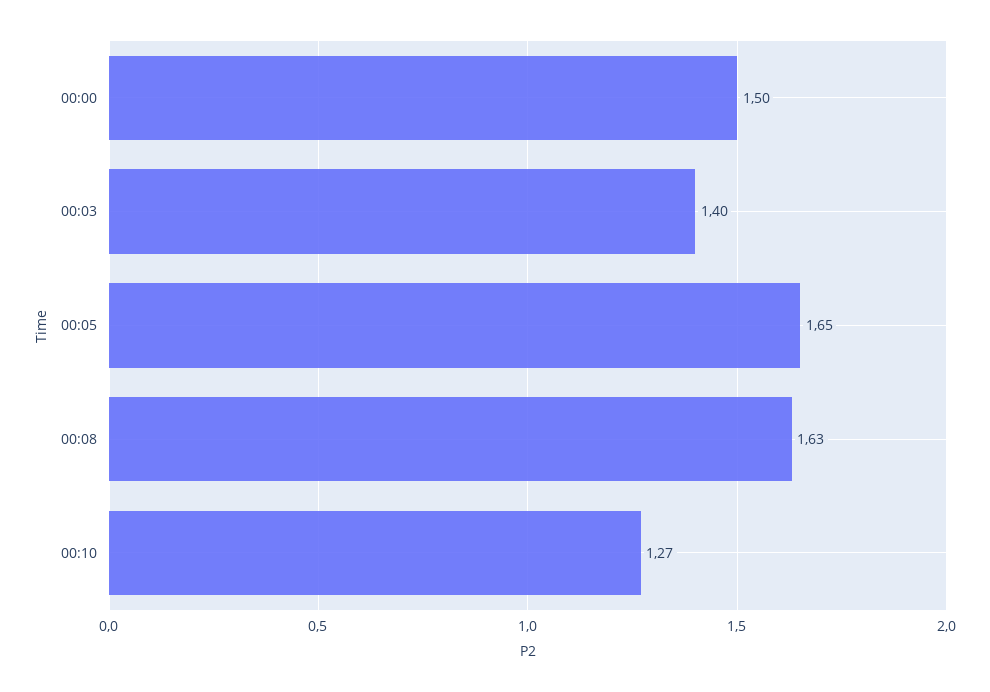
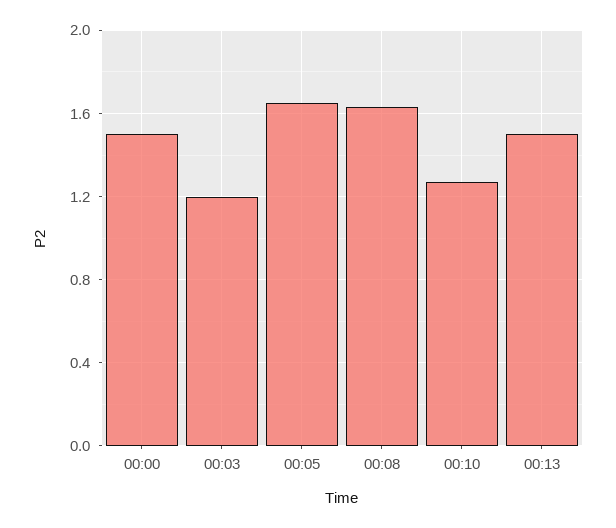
00:03: 1.4 -> 1.2
00:13: none -> 1.5

